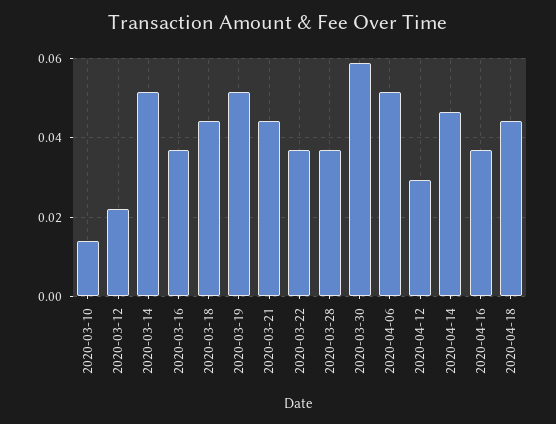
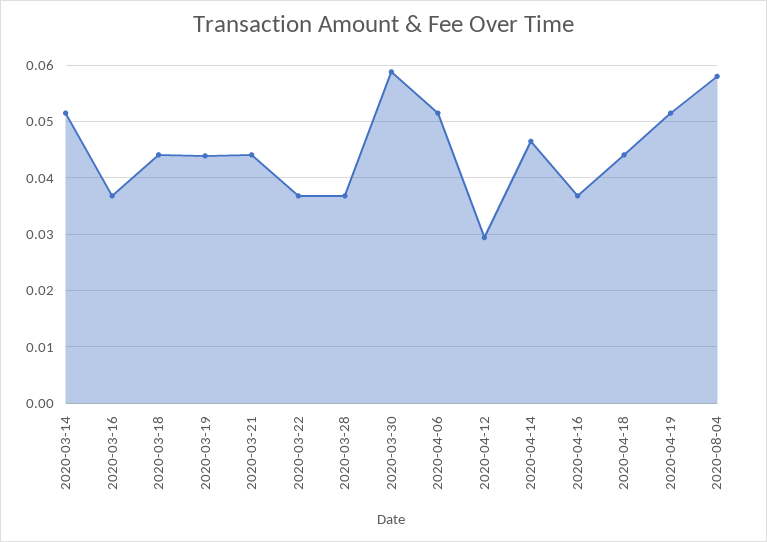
2020-03-10: 0.014 -> none
2020-03-12: 0.022 -> none
2020-03-19: 0.052 -> 0.044
2020-04-19: none -> 0.052
2020-08-04: none -> 0.058

